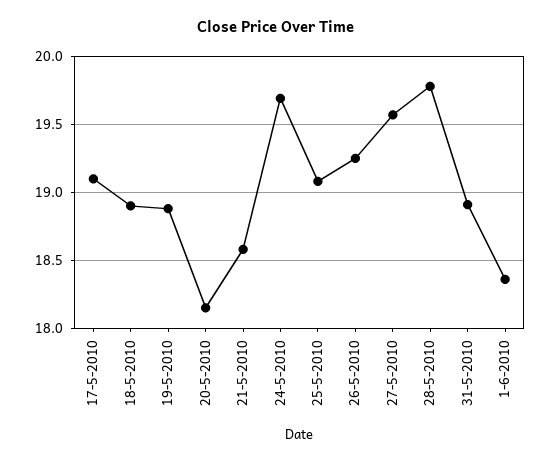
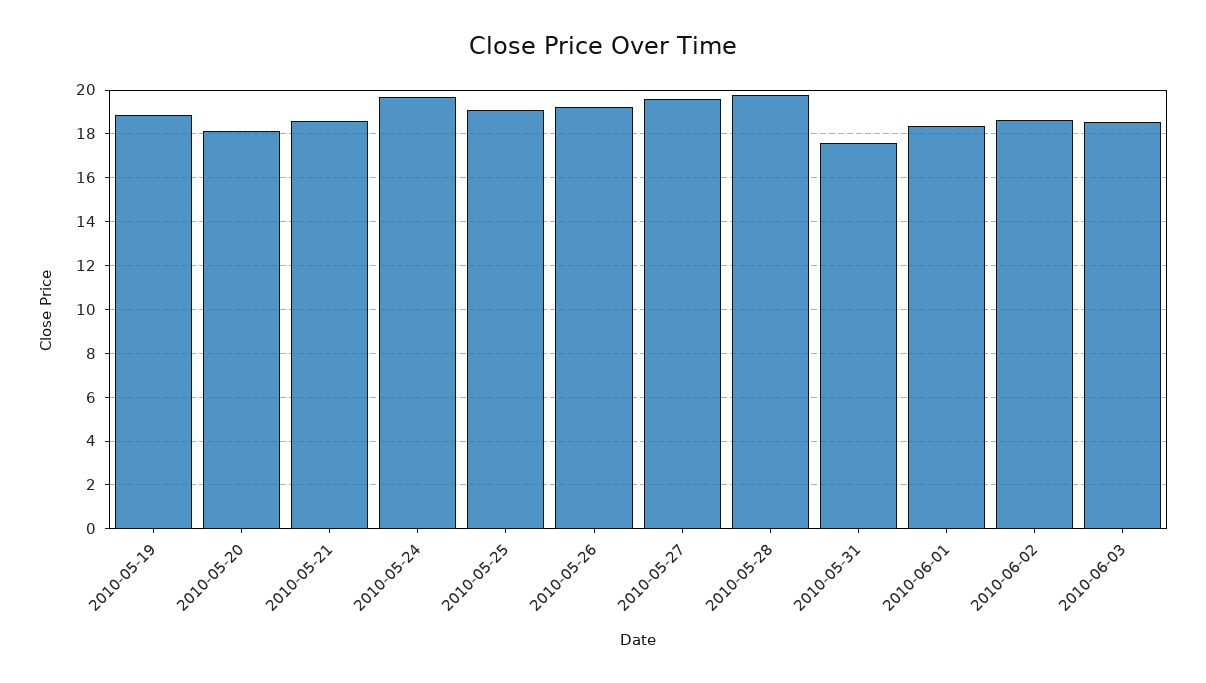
17-5-2010: 19.1 -> none
18-5-2010: 18.9 -> none
31-5-2010: 18.9 -> 17.5
2010-06-02: none -> 18.5
2010-06-03: none -> 18.5

